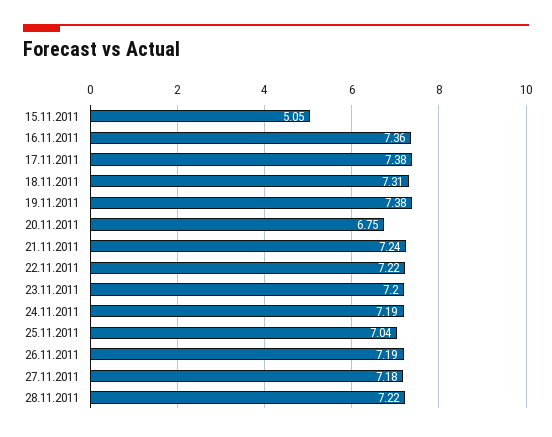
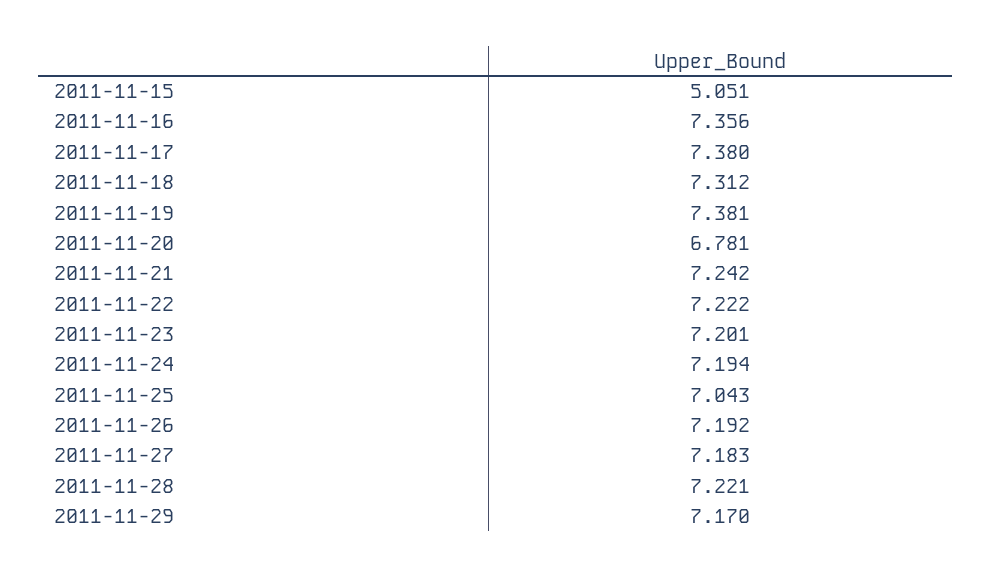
20.11.2011: 6.75 -> 6.781
2011-11-29: none -> 7.17

